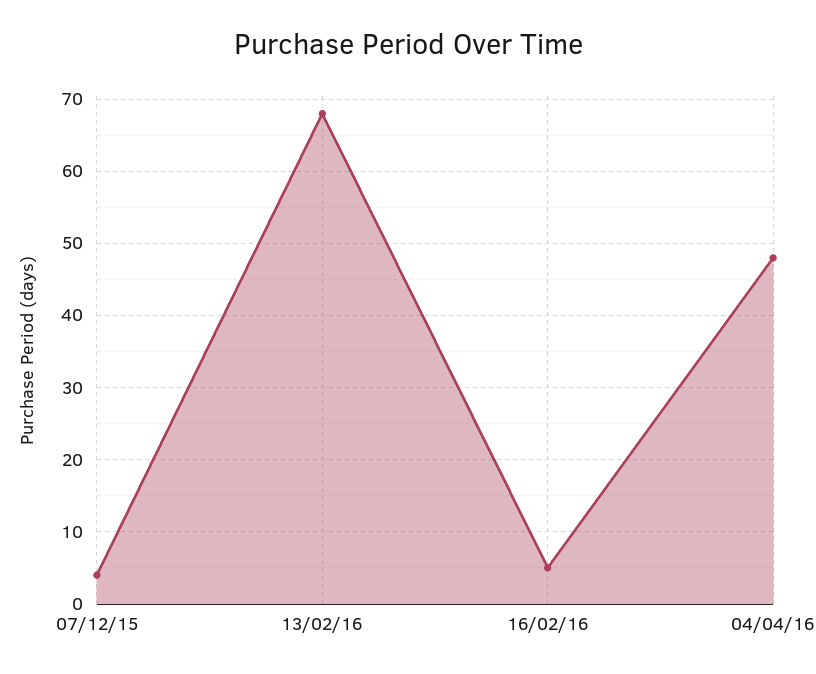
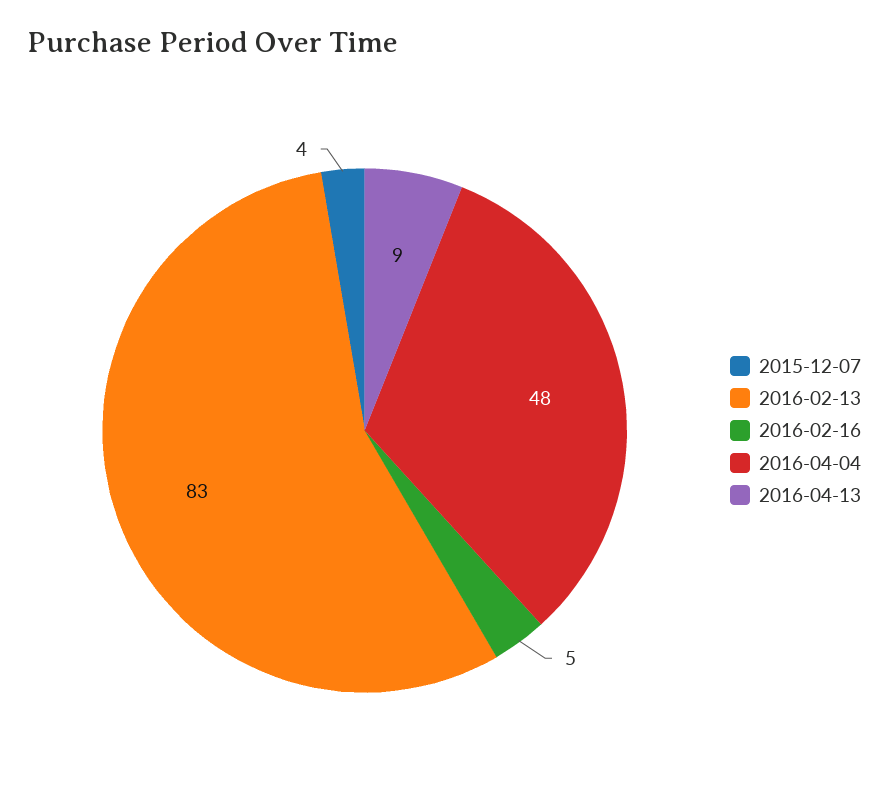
13/02/16: 68 -> 83
2016-04-13: none -> 9

